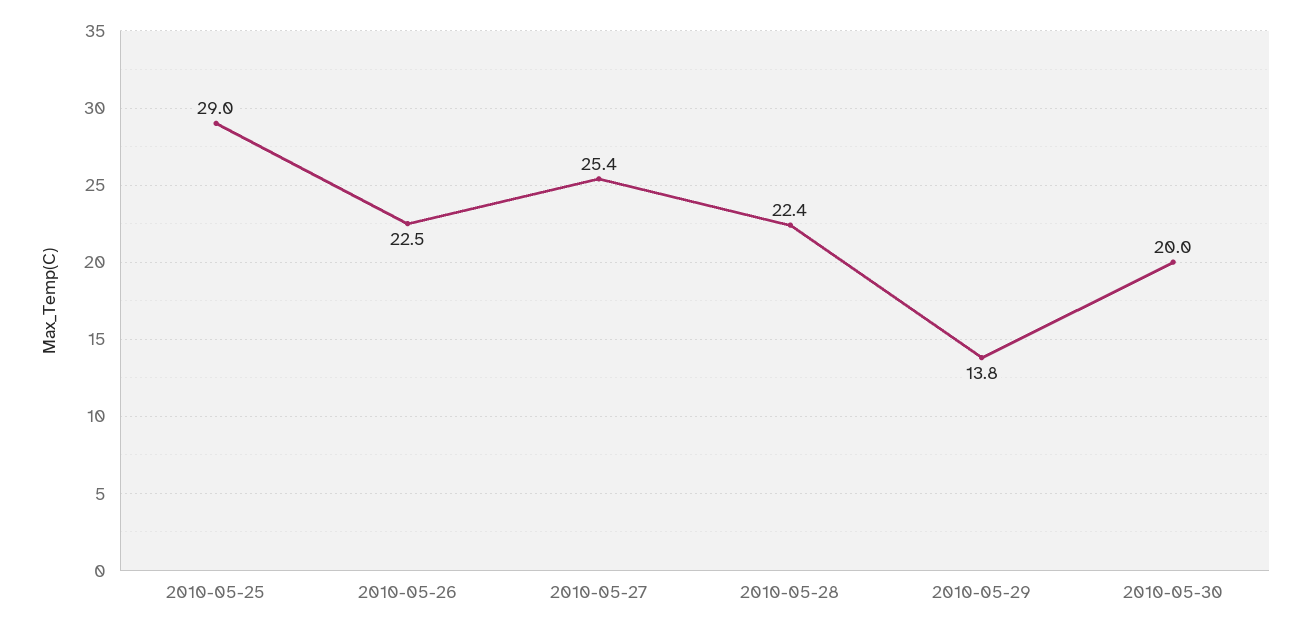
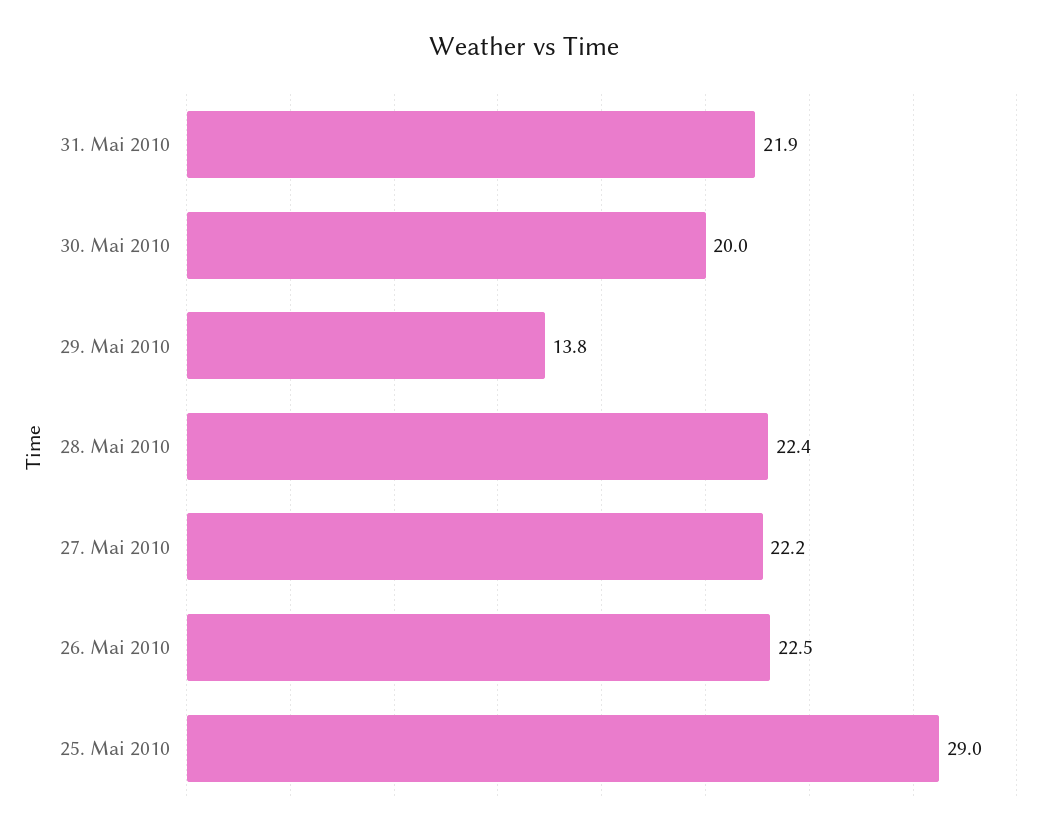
2010-05-27: 25.4 -> 22.2
31. Mai 2010: none -> 21.9

